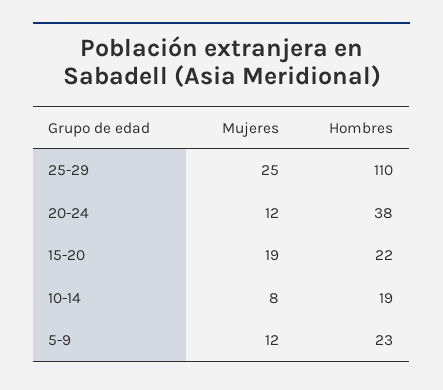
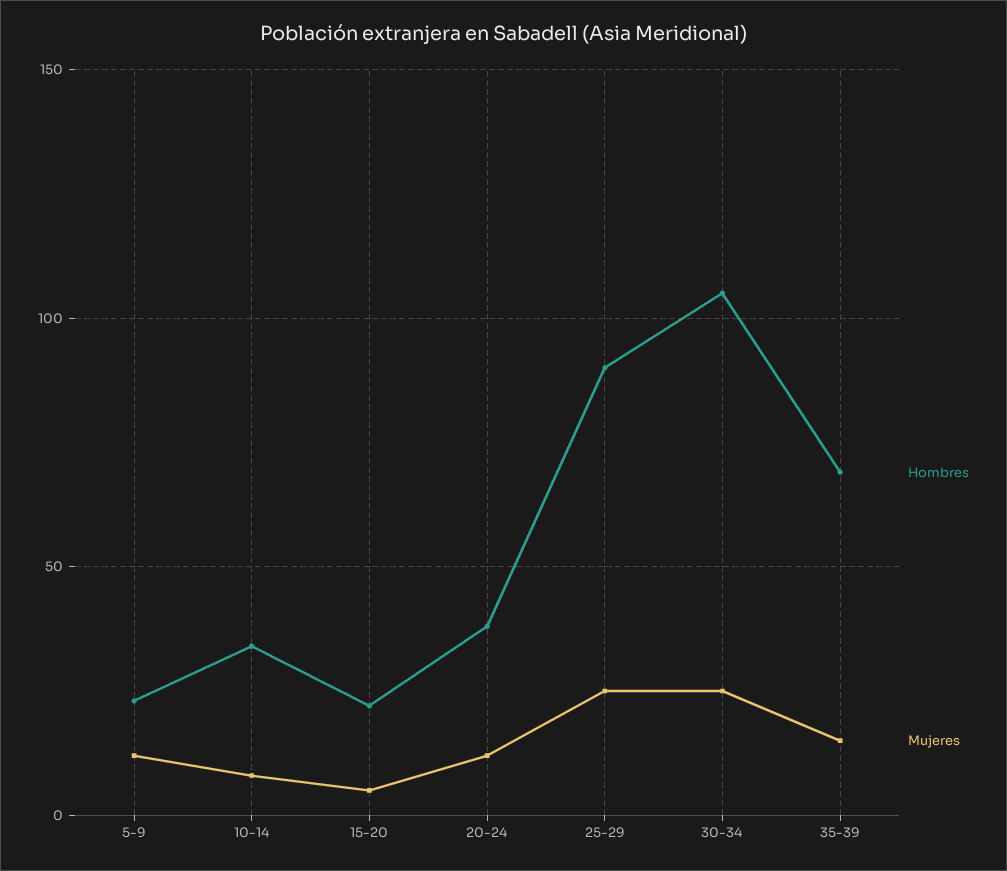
Hombres, 25-29: 110 -> 90
Mujeres, 15-20: 19 -> 5
Hombres, 10-14: 19 -> 35
Hombres, 30-34: none -> 105
Mujeres, 30-34: none -> 25
Hombres, 35-39: none -> 70
Mujeres, 35-39: none -> 15

